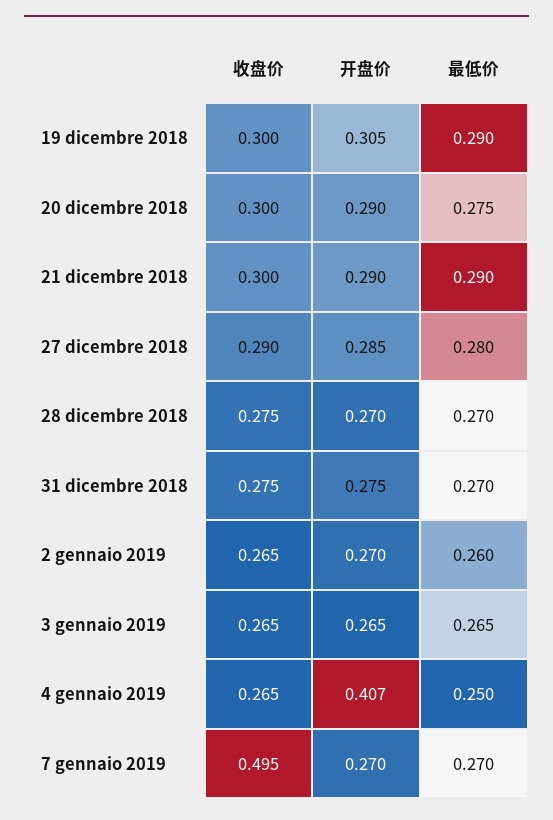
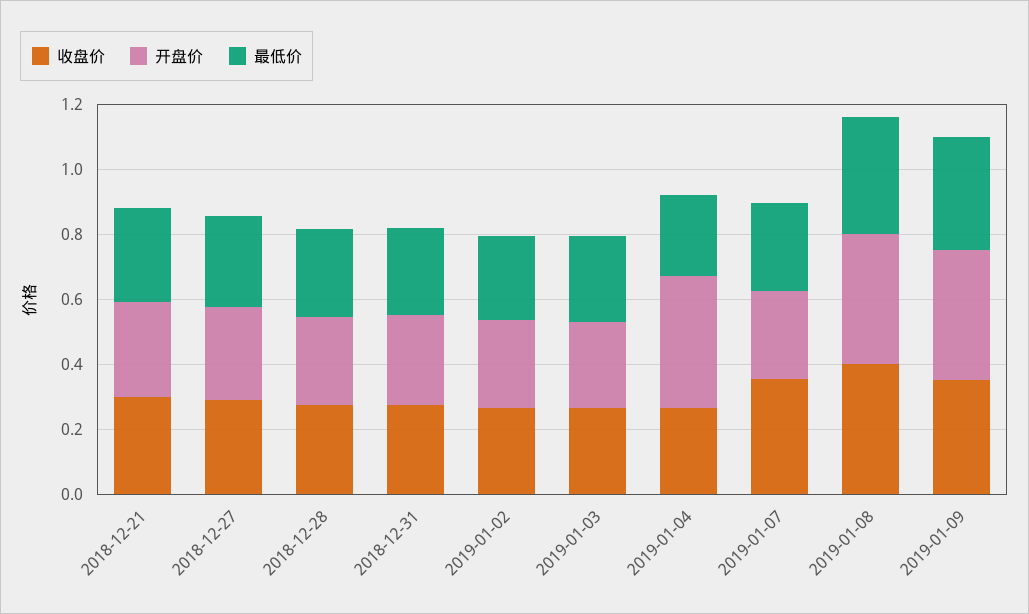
收盘价, 19 dicembre 2018: 0.3 -> none
开盘价, 19 dicembre 2018: 0.305 -> none
最低价, 19 dicembre 2018: 0.29 -> none
收盘价, 20 dicembre 2018: 0.3 -> none
开盘价, 20 dicembre 2018: 0.29 -> none
最低价, 20 dicembre 2018: 0.275 -> none
收盘价, 7 gennaio 2019: 0.495 -> 0.35
收盘价, 2019-01-08: none -> 0.4
开盘价, 2019-01-08: none -> 0.4
最低价, 2019-01-08: none -> 0.35
收盘价, 2019-01-09: none -> 0.35
开盘价, 2019-01-09: none -> 0.4
最低价, 2019-01-09: none -> 0.35

